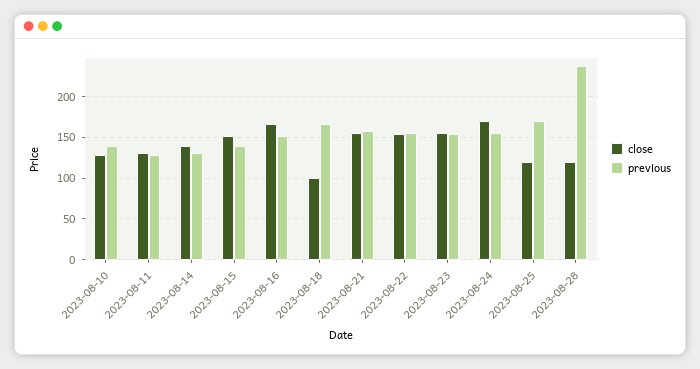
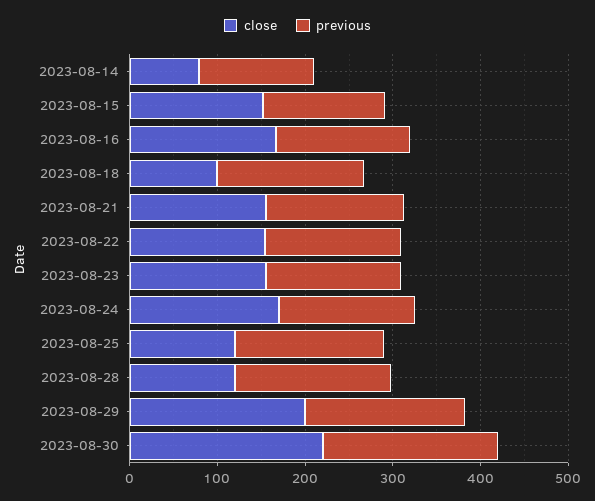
close, 2023-08-10: 130 -> none
previous, 2023-08-10: 140 -> none
close, 2023-08-11: 130 -> none
previous, 2023-08-11: 130 -> none
close, 2023-08-14: 140 -> 80
previous, 2023-08-28: 240 -> 180
close, 2023-08-29: none -> 200
previous, 2023-08-29: none -> 180
close, 2023-08-30: none -> 220
previous, 2023-08-30: none -> 200

